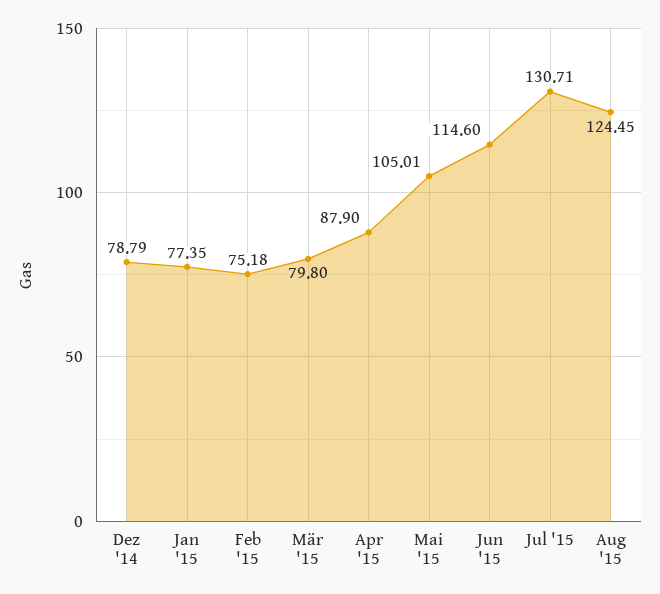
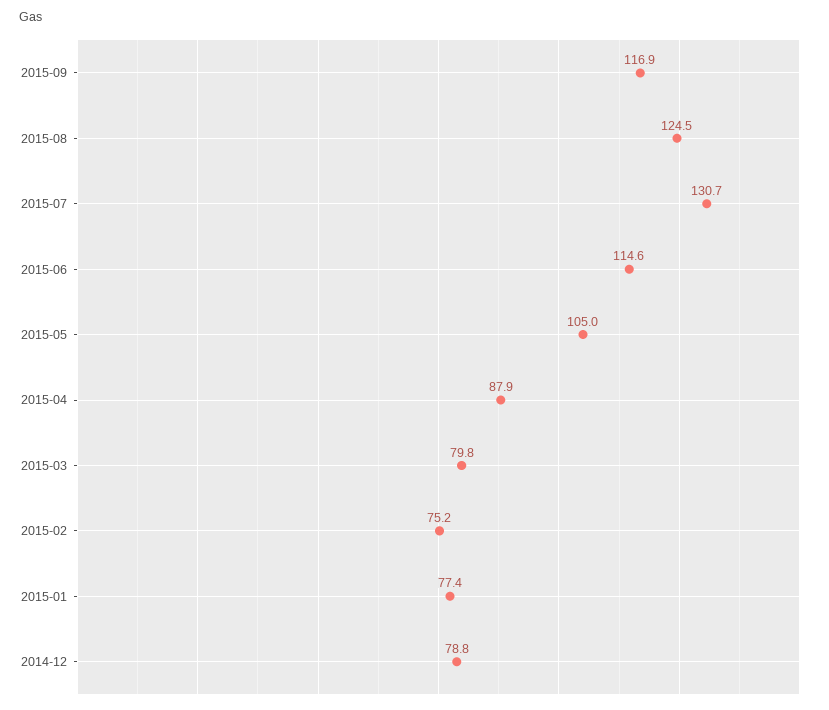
2015-09: none -> 116.9

